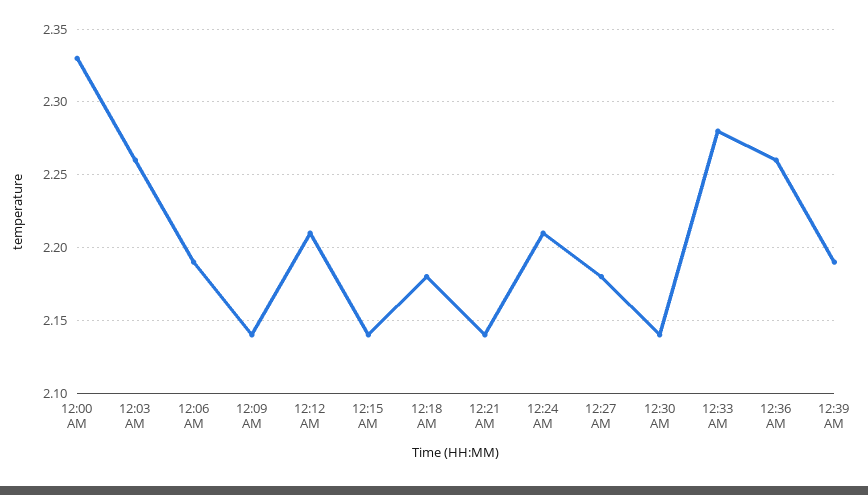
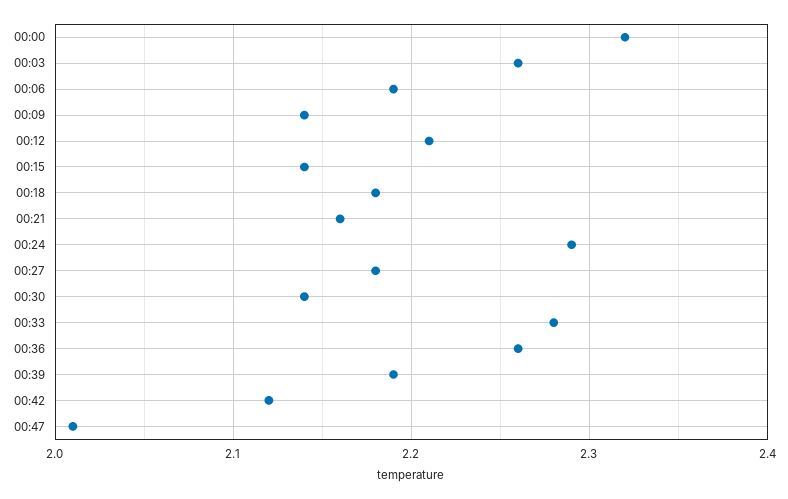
12:00 AM: 2.33 -> 2.32
12:21 AM: 2.14 -> 2.16
12:24 AM: 2.21 -> 2.29
00:42: none -> 2.12
00:47: none -> 2.01

